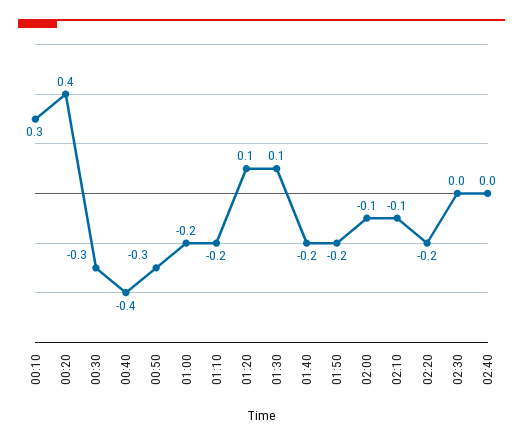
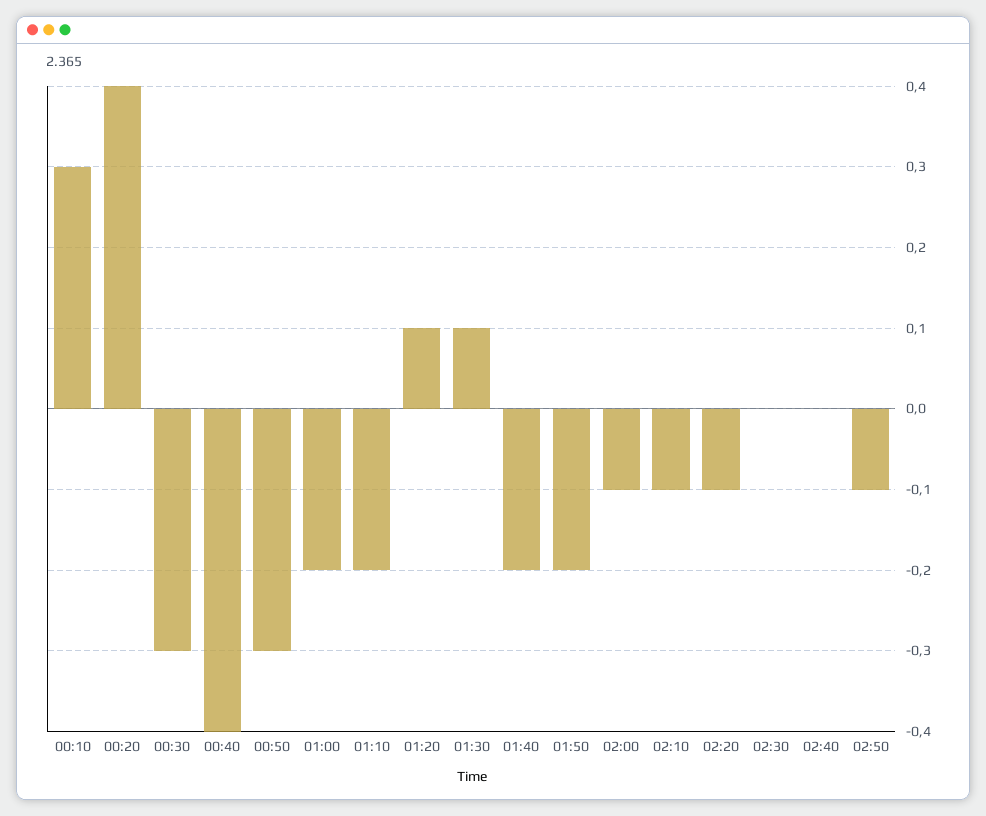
02:20: -0.2 -> -0.1
02:50: none -> -0.1

